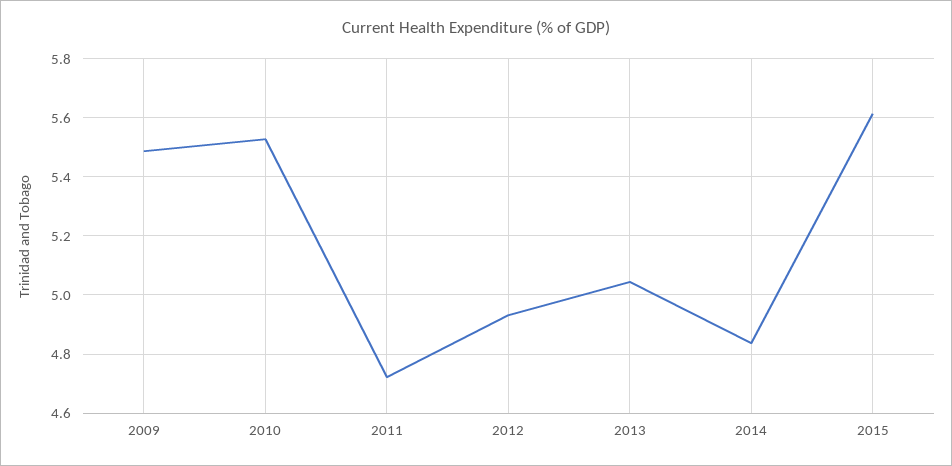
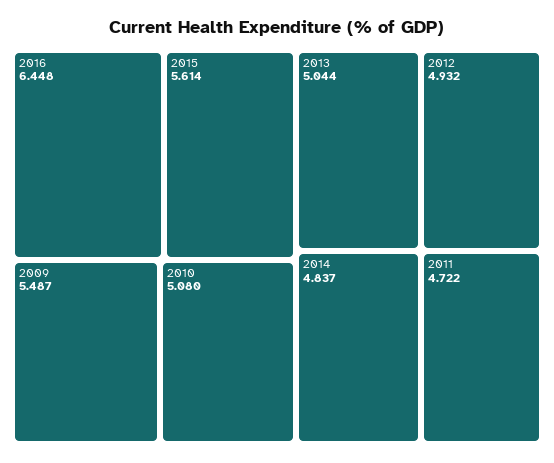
2010: 5.525 -> 5.08
2016: none -> 6.448

